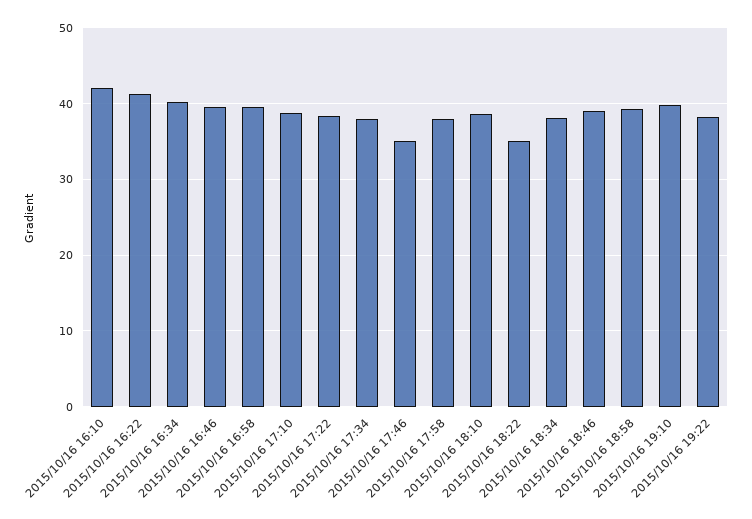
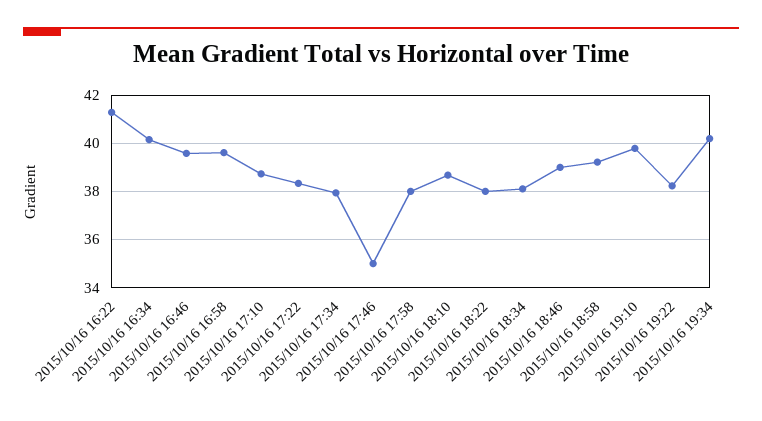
2015/10/16 16:10: 42 -> none
2015/10/16 18:22: 35 -> 38
2015/10/16 19:34: none -> 40.25

